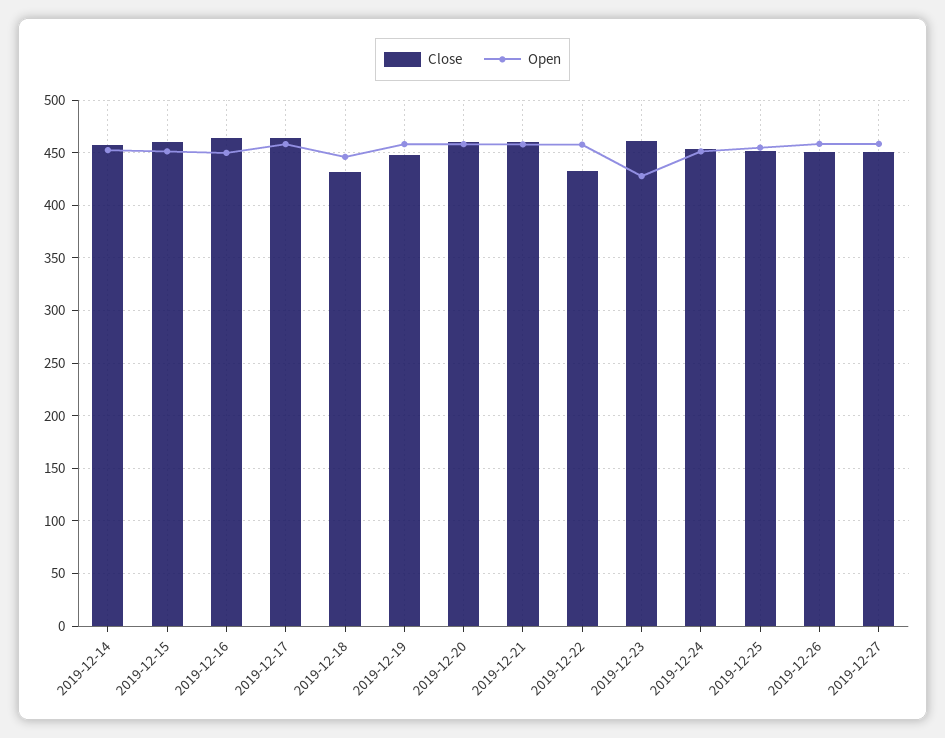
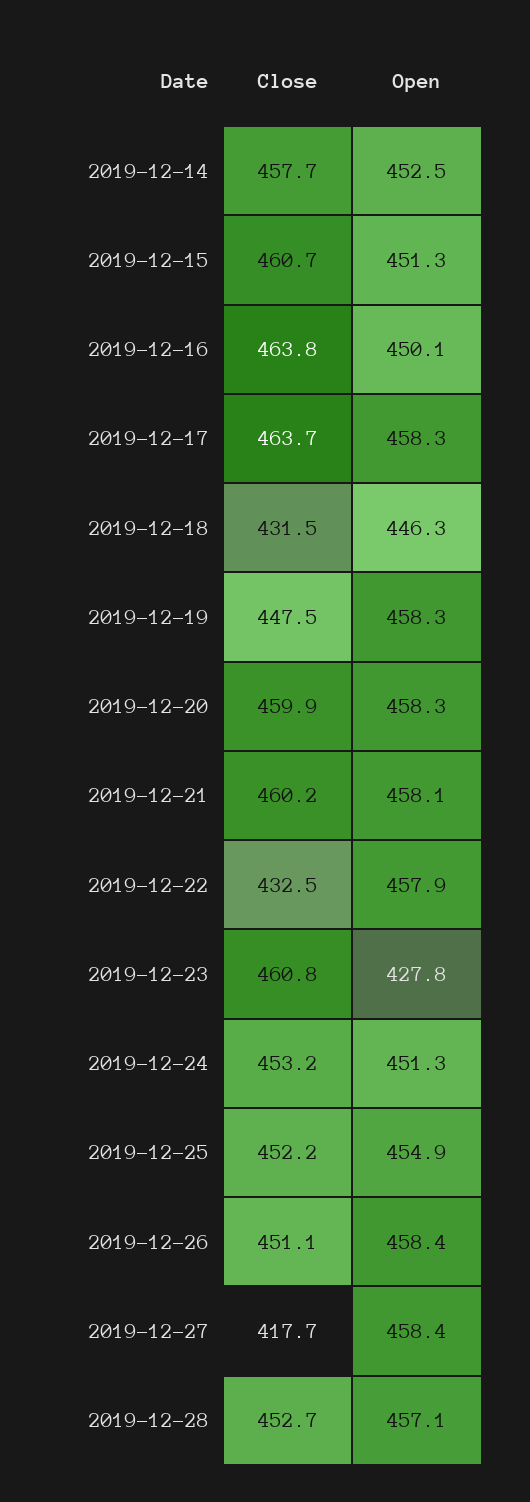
Close, 2019-12-27: 450 -> 417.7
Close, 2019-12-28: none -> 452.7
Open, 2019-12-28: none -> 457.1

